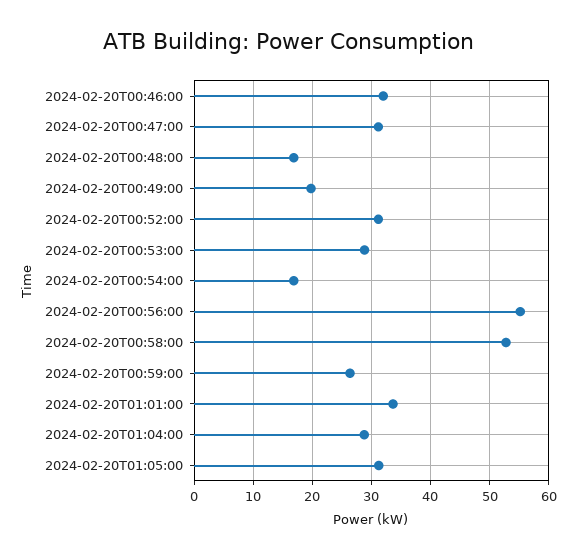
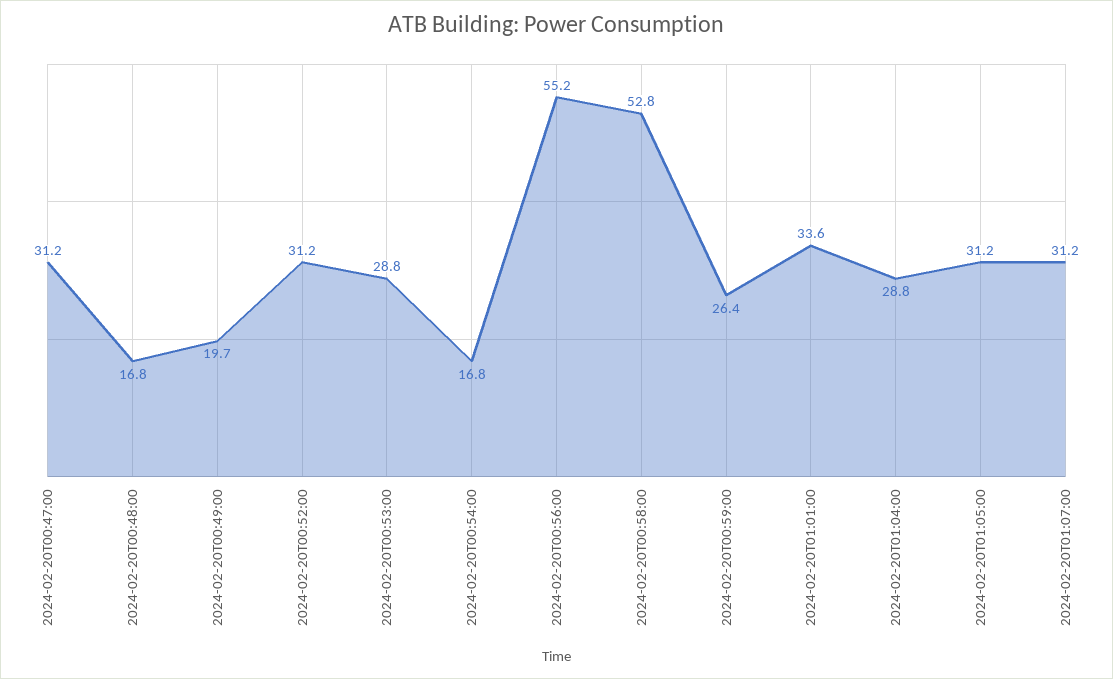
2024-02-20T00:46:00: 32 -> none
2024-02-20T01:07:00: none -> 31.2

